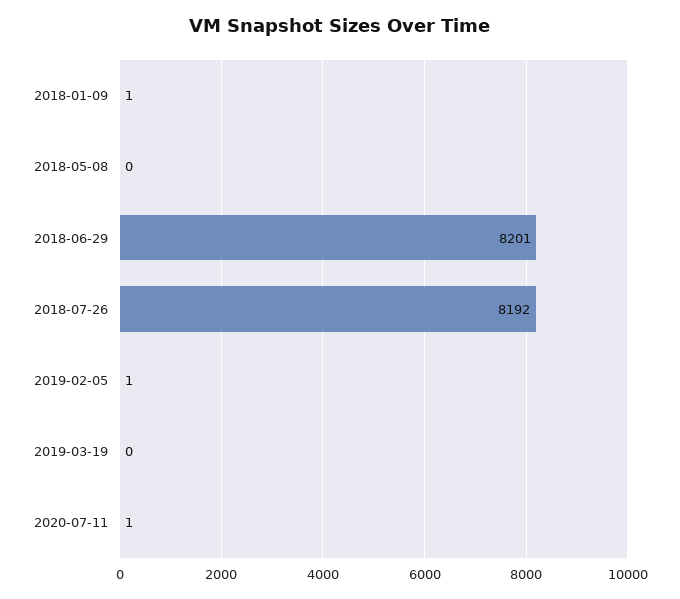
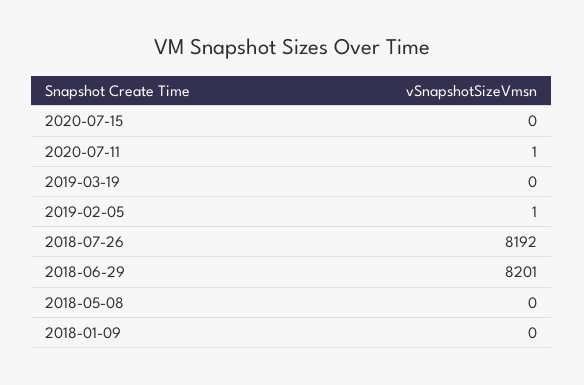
2018-01-09: 1 -> 0
2020-07-15: none -> 0

